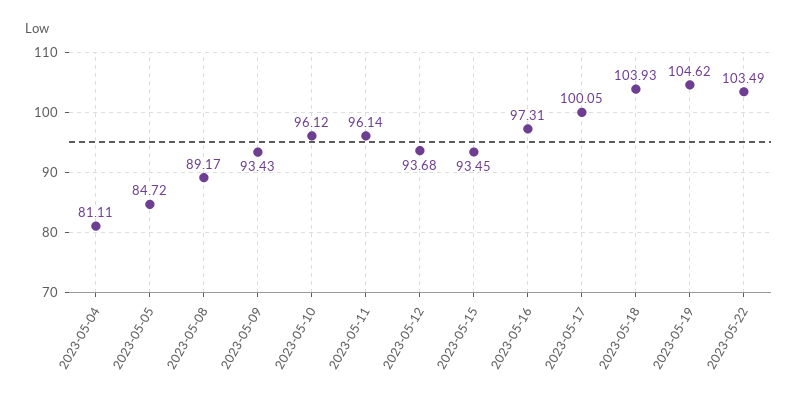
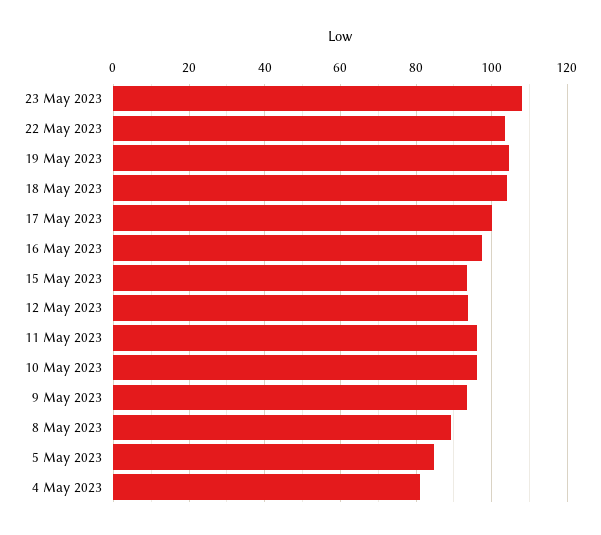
23 May 2023: none -> 108

